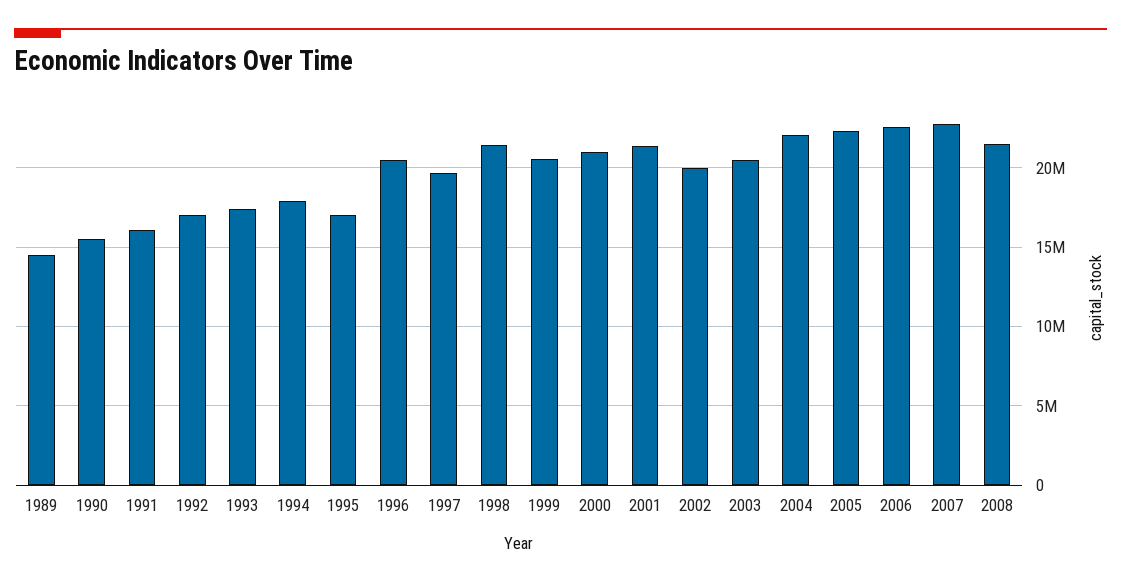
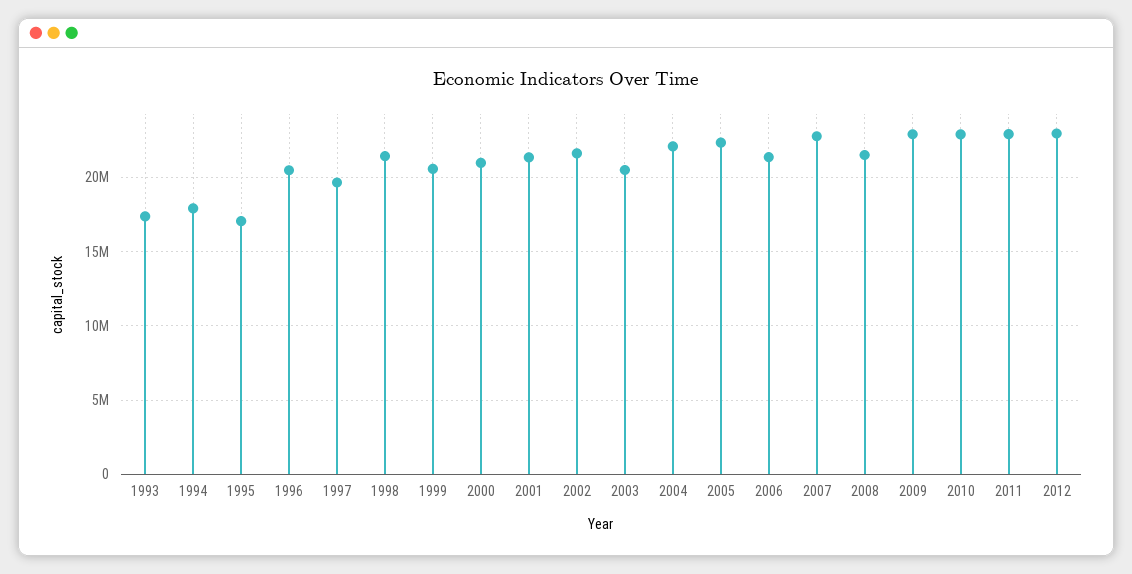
1989: 14500000 -> none
1990: 15500000 -> none
1991: 16000000 -> none
1992: 17000000 -> none
2002: 20000000 -> 21500000
2006: 22500000 -> 21500000
2009: none -> 23000000
2010: none -> 23000000
2011: none -> 23000000
2012: none -> 23000000

